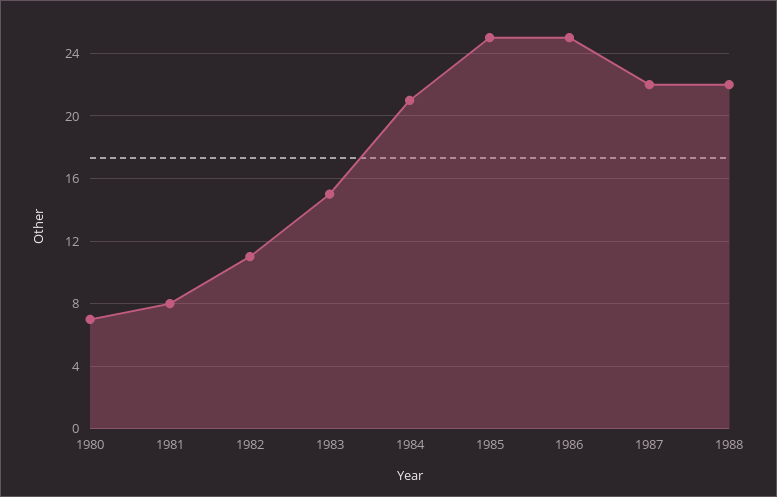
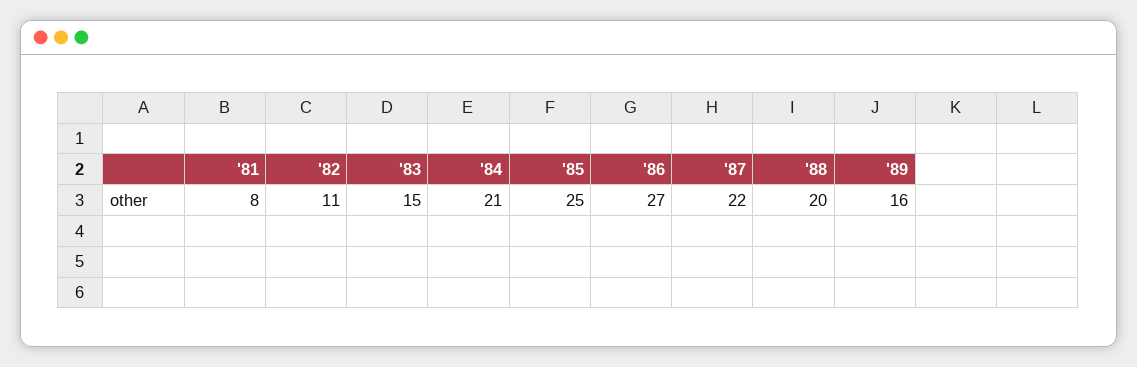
1980: 7 -> none
1986: 25 -> 27
1988: 22 -> 20
'89: none -> 16

